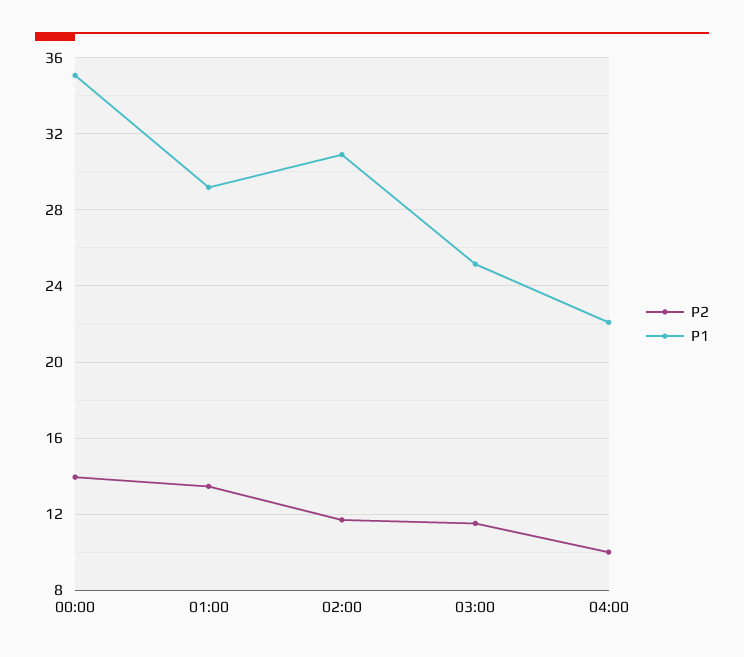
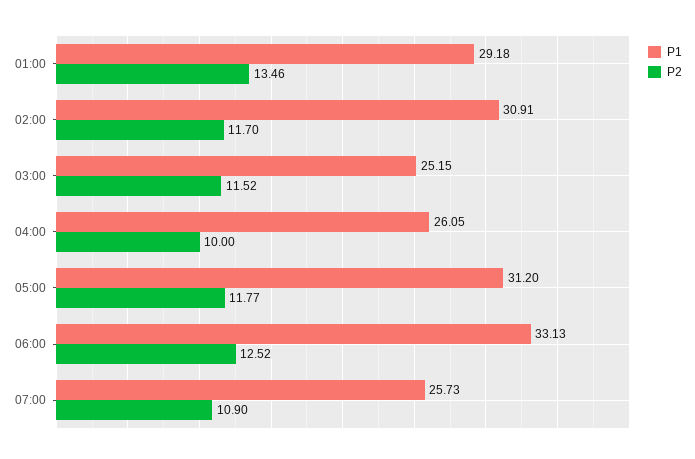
P2, 00:00: 14 -> none
P1, 00:00: 35 -> none
P1, 04:00: 22 -> 26.05
P1, 05:00: none -> 31.2
P2, 05:00: none -> 11.77
P1, 06:00: none -> 33.13
P2, 06:00: none -> 12.52
P1, 07:00: none -> 25.73
P2, 07:00: none -> 10.9

